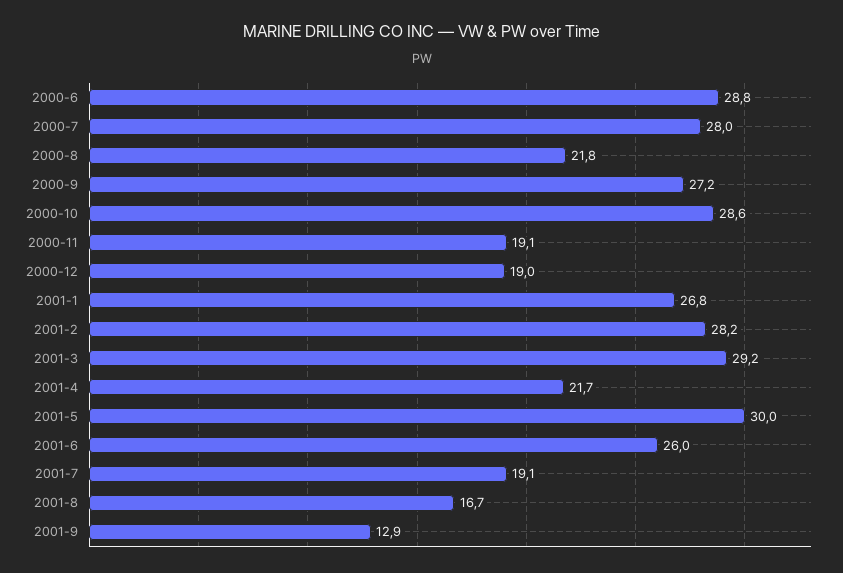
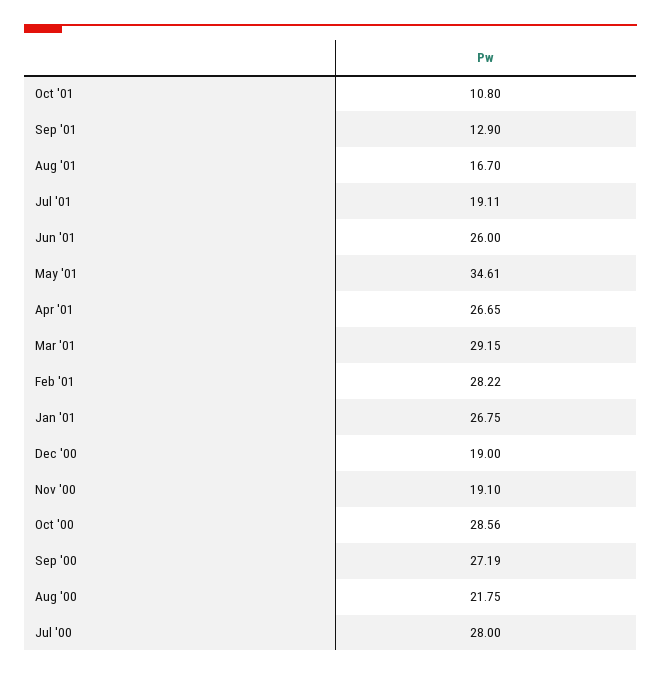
2000-6: 28.8 -> none
2001-4: 21.7 -> 26.65
2001-5: 30 -> 34.61
Oct '01: none -> 10.8

